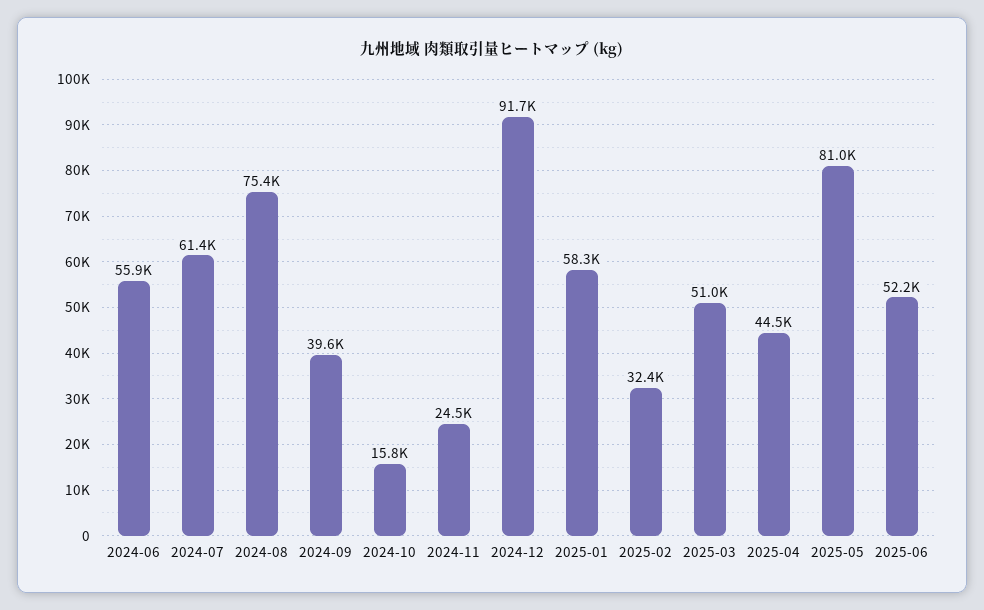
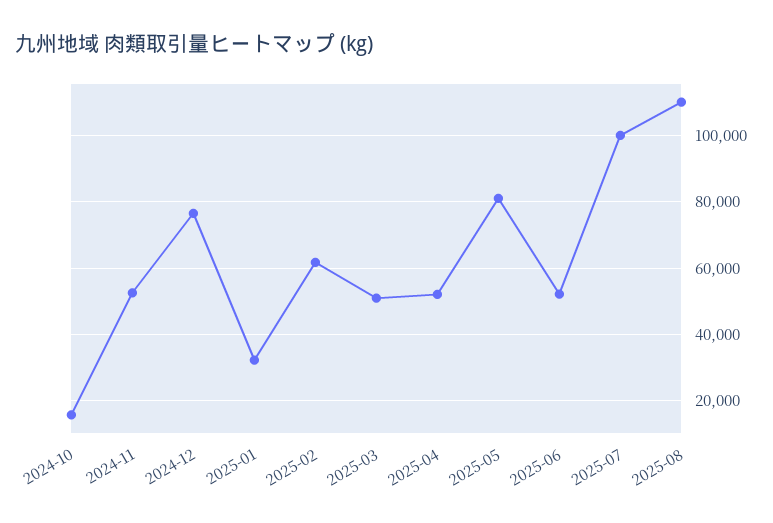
2024-06: 55900 -> none
2024-07: 61400 -> none
2024-08: 75400 -> none
2024-09: 39600 -> none
2024-11: 24500 -> 52000
2024-12: 91700 -> 76000
2025-01: 58300 -> 32000
2025-02: 32400 -> 62000
2025-04: 44500 -> 52000
2025-07: none -> 100000
2025-08: none -> 110000

